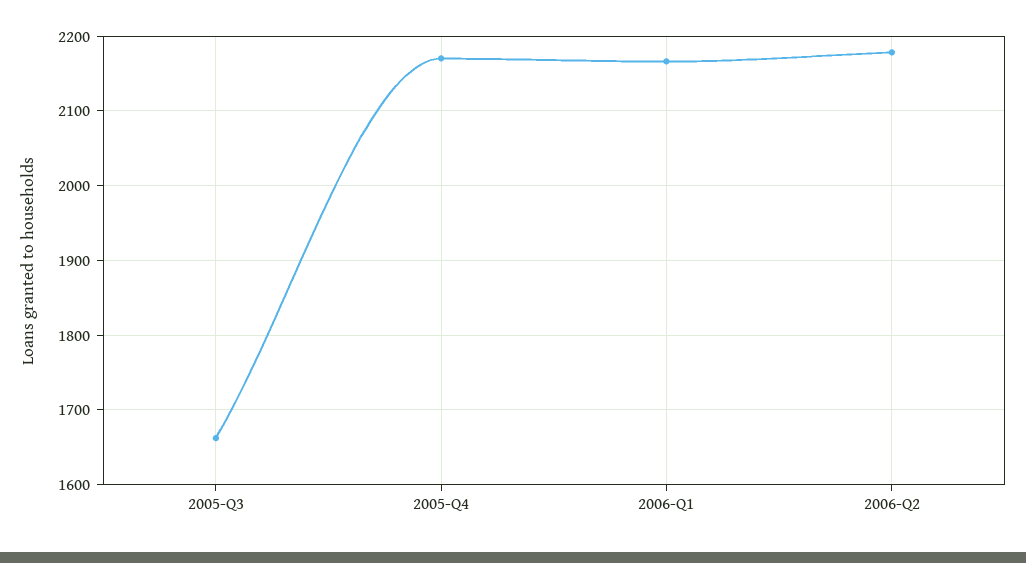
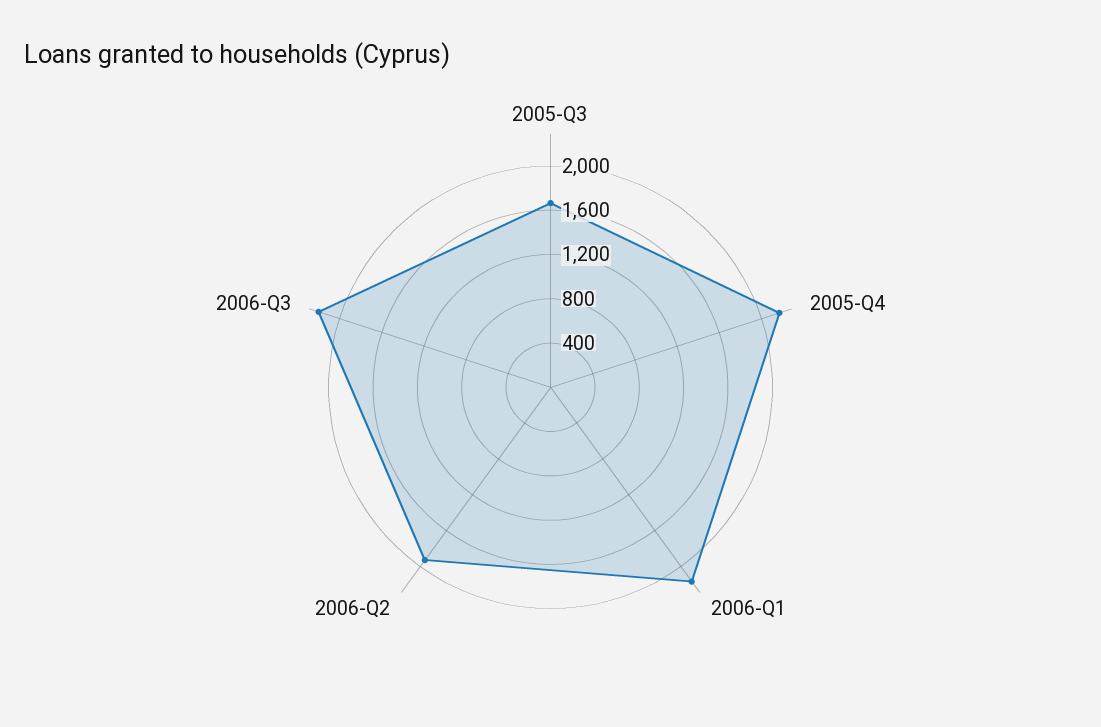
2006-Q2: 2180 -> 1900
2006-Q3: none -> 2200

